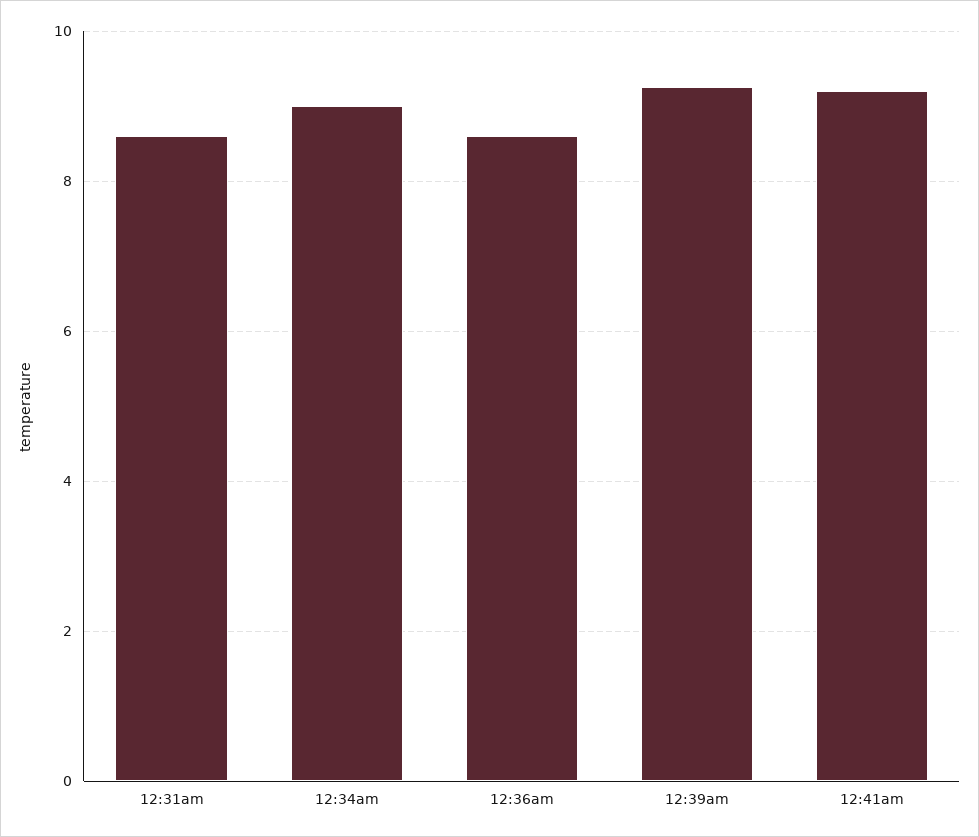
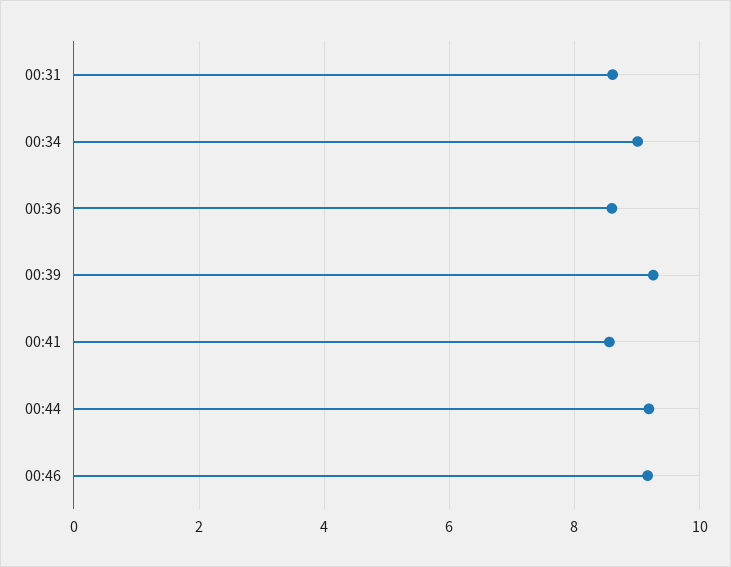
12:41am: 9.2 -> 8.6
00:44: none -> 9.2
00:46: none -> 9.2

